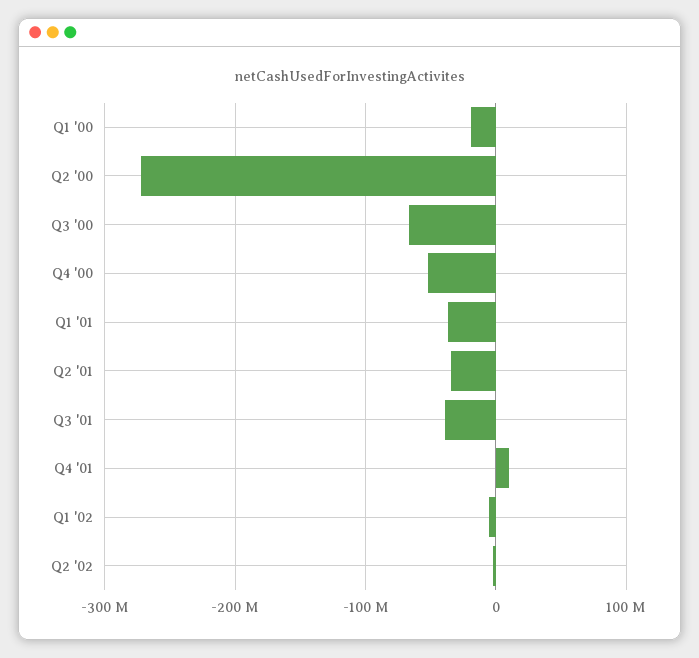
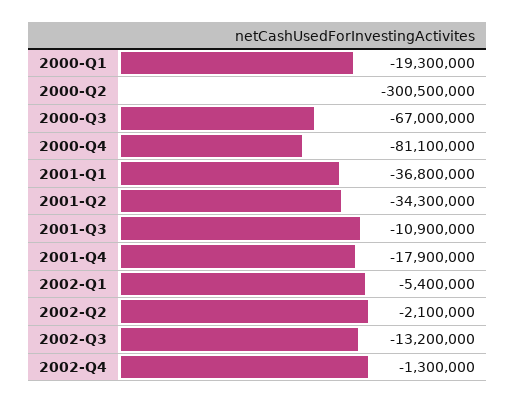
Q2 '00: -270000000 -> -300500000
Q4 '00: -50000000 -> -81100000
Q3 '01: -40000000 -> -10900000
Q4 '01: 10000000 -> -17900000
2002-Q3: none -> -13200000
2002-Q4: none -> -1300000

